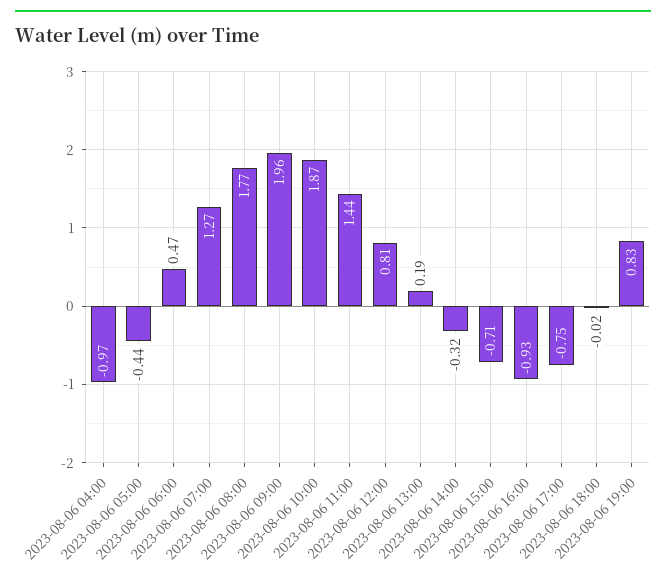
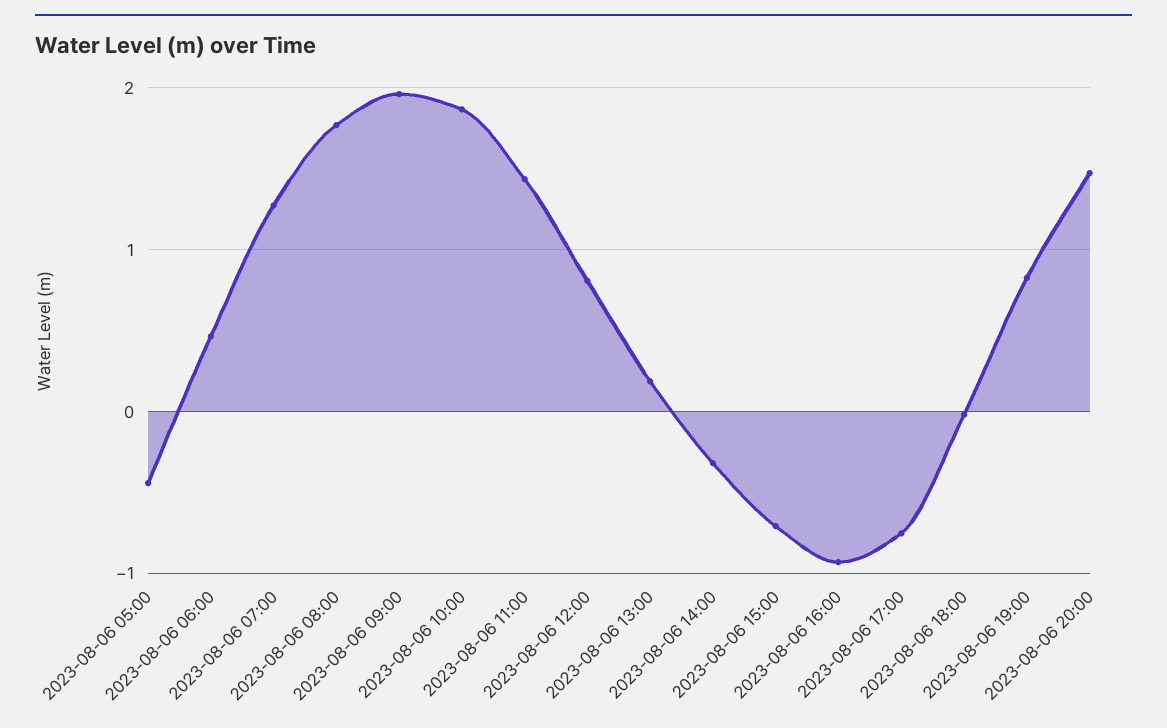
2023-08-06 04:00: -0.97 -> none
2023-08-06 20:00: none -> 1.5

